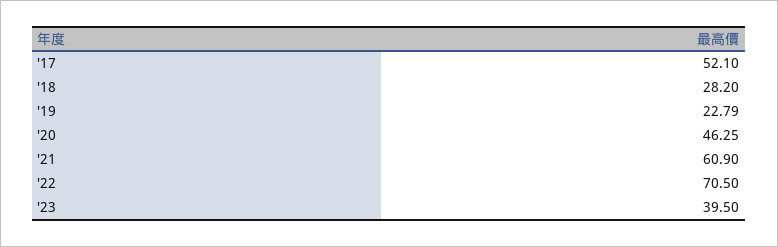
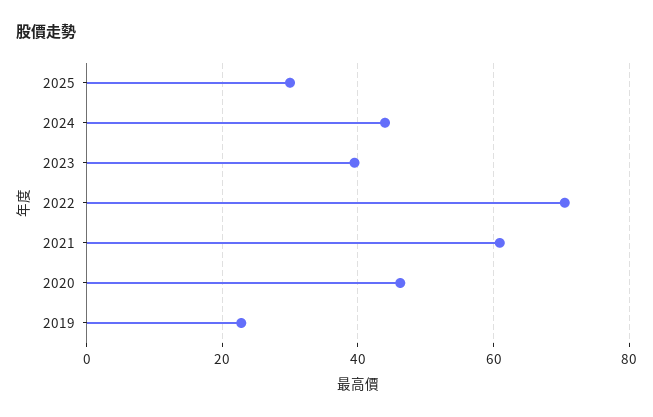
'17: 52.1 -> none
'18: 28.2 -> none
2025: none -> 30
2024: none -> 44

